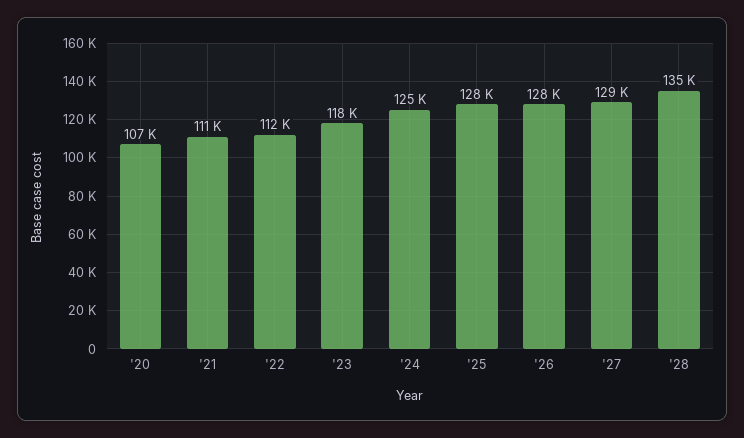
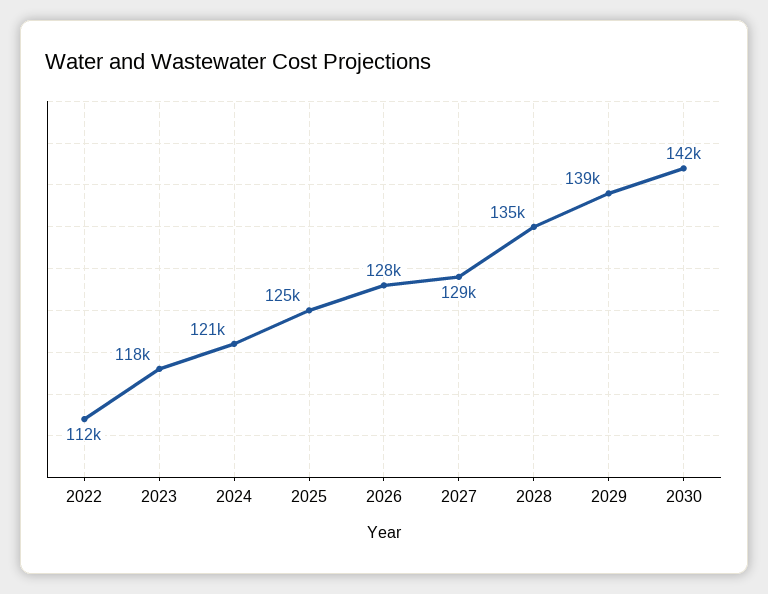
'20: 107000 -> none
'21: 111000 -> none
'24: 125000 -> 121000
'25: 128000 -> 125000
2029: none -> 139000
2030: none -> 142000

